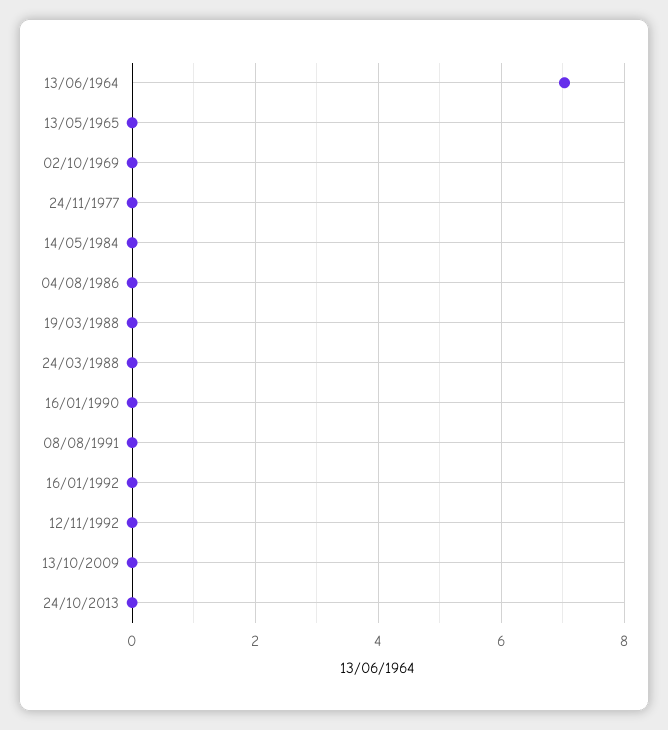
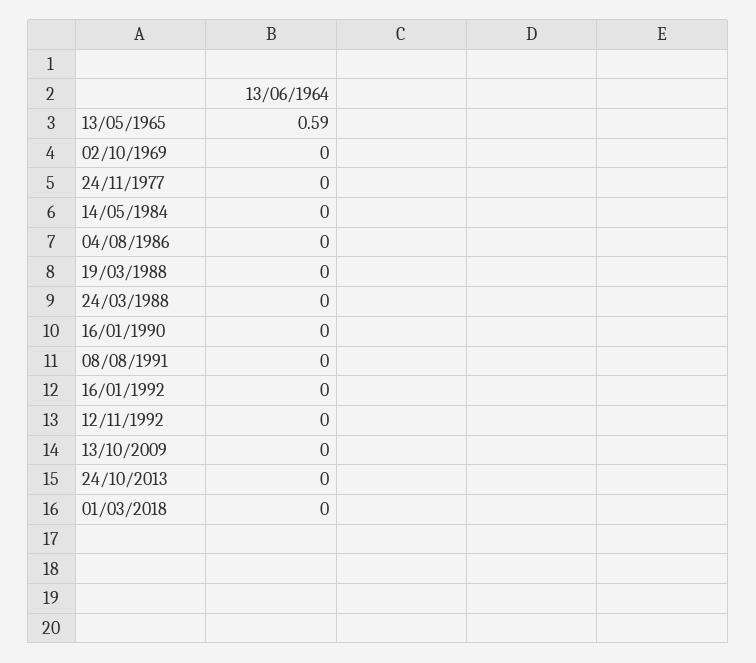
13/06/1964: 7 -> none
13/05/1965: 0 -> 0.59
01/03/2018: none -> 0

